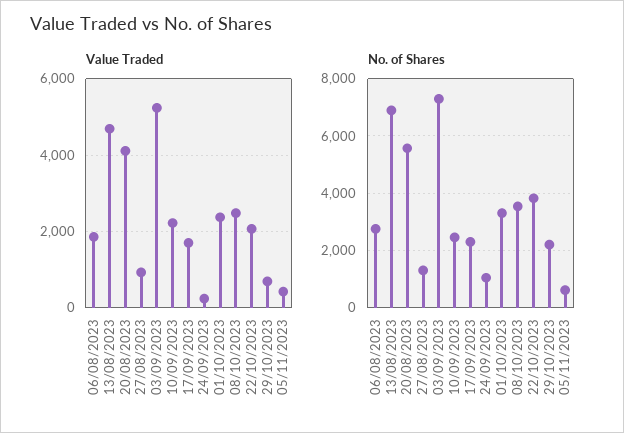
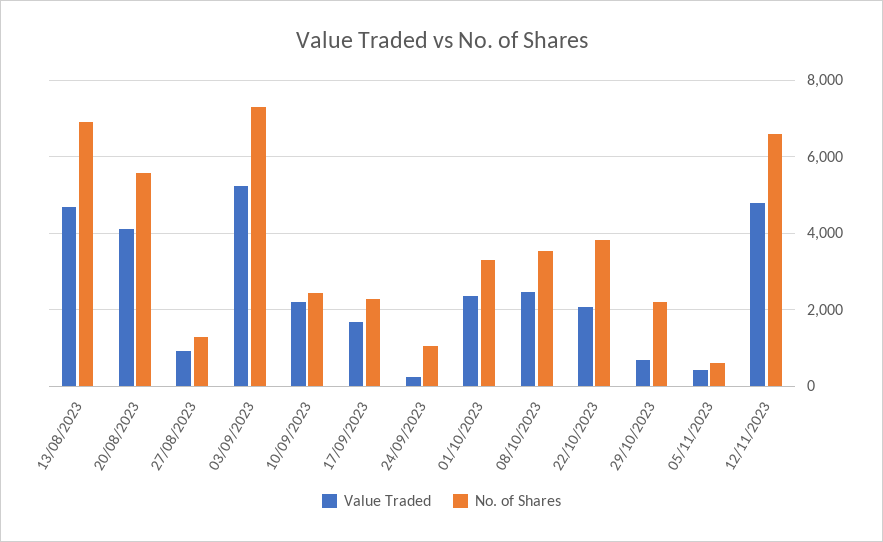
Value Traded, 06/08/2023: 1800 -> none
No. of Shares, 06/08/2023: 2750 -> none
Value Traded, 12/11/2023: none -> 4800
No. of Shares, 12/11/2023: none -> 6600

